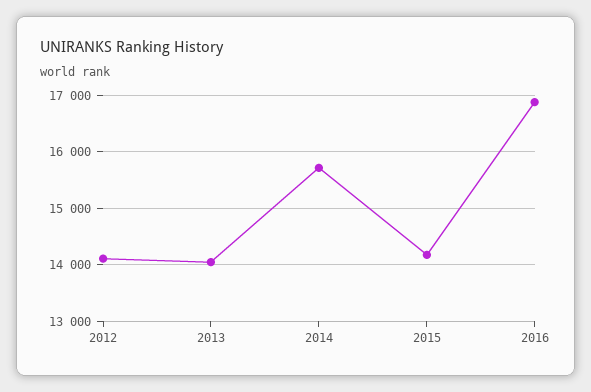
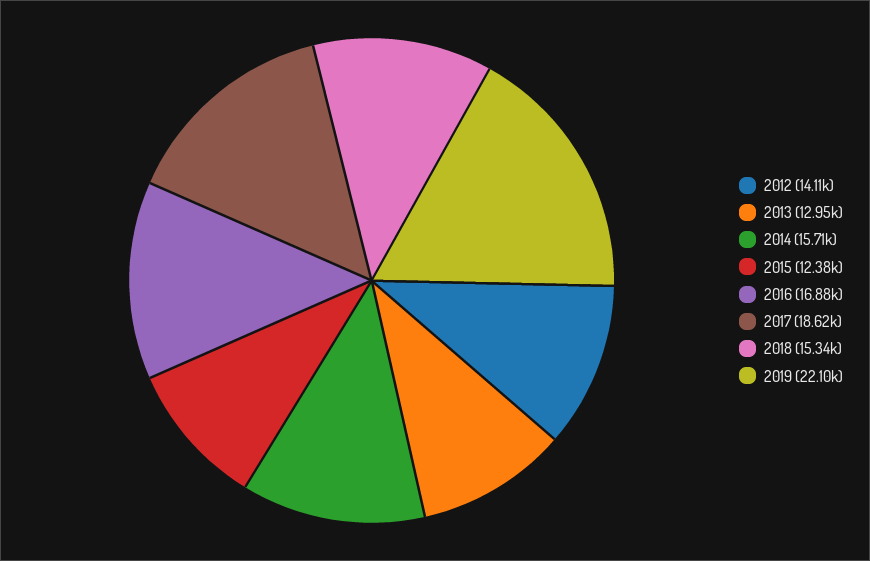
2013: 14000 -> 12950
2015: 14200 -> 12380
2017: none -> 18620
2018: none -> 15340
2019: none -> 22100

